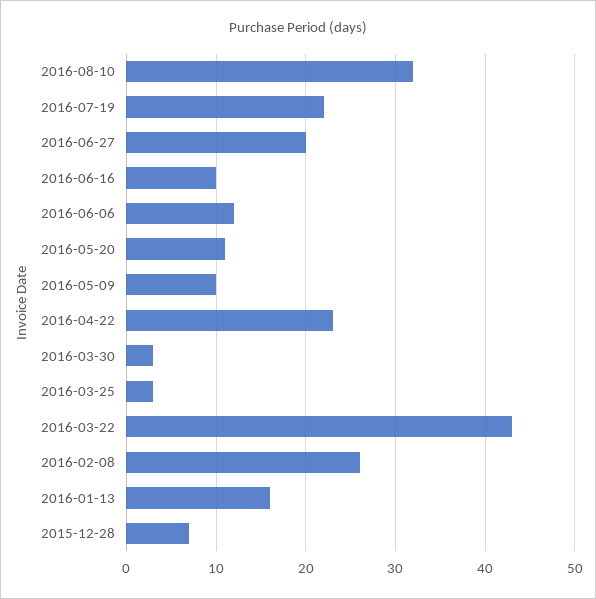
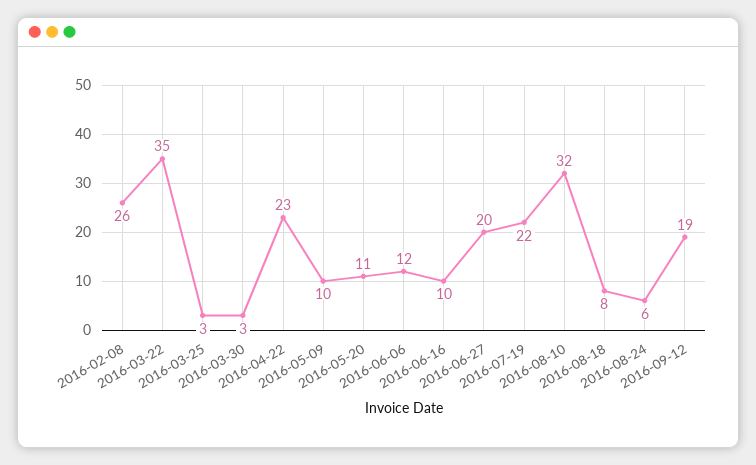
2016-03-22: 43 -> 35
2016-01-13: 16 -> none
2015-12-28: 7 -> none
2016-08-18: none -> 8
2016-08-24: none -> 6
2016-09-12: none -> 19

